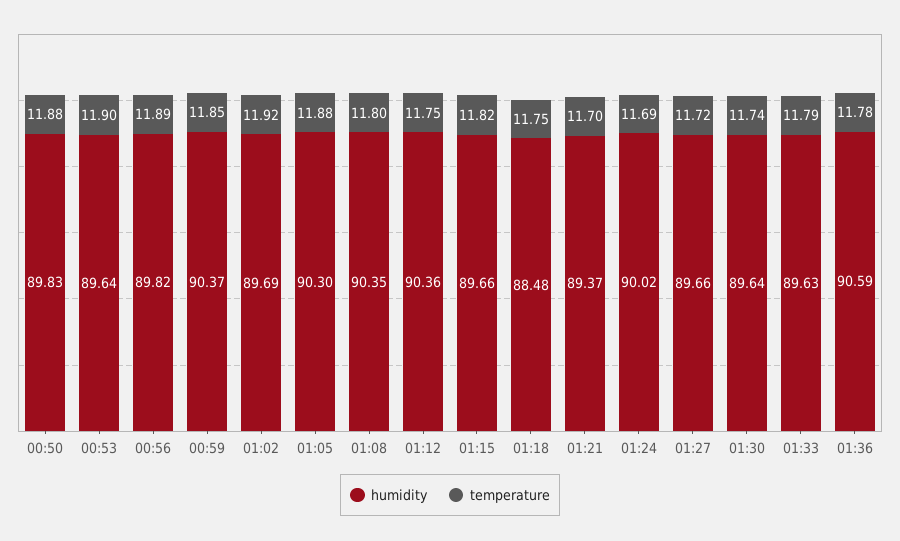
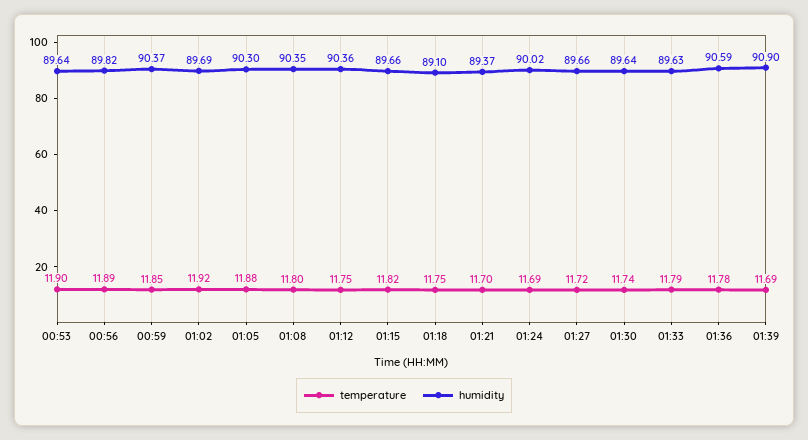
humidity, 00:50: 89.83 -> none
temperature, 00:50: 11.88 -> none
humidity, 01:18: 88.48 -> 89.1
temperature, 01:39: none -> 11.69
humidity, 01:39: none -> 90.9

